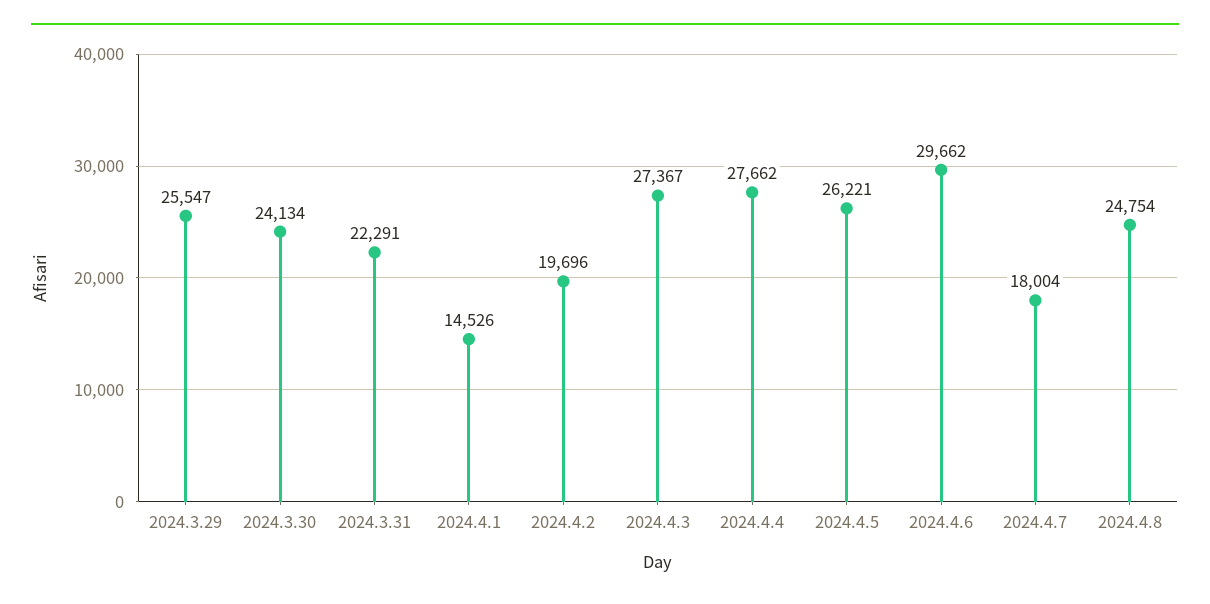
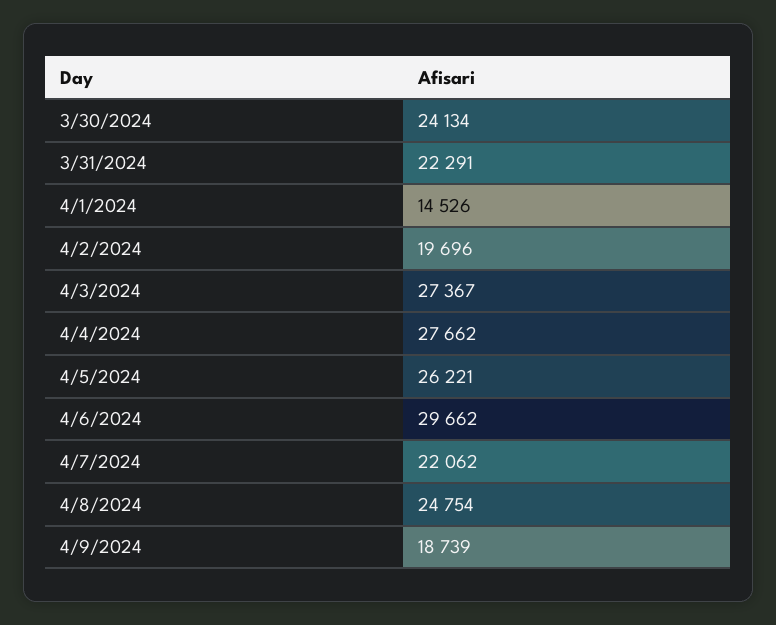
2024.3.29: 25547 -> none
2024.4.7: 18004 -> 22062
4/9/2024: none -> 18739

